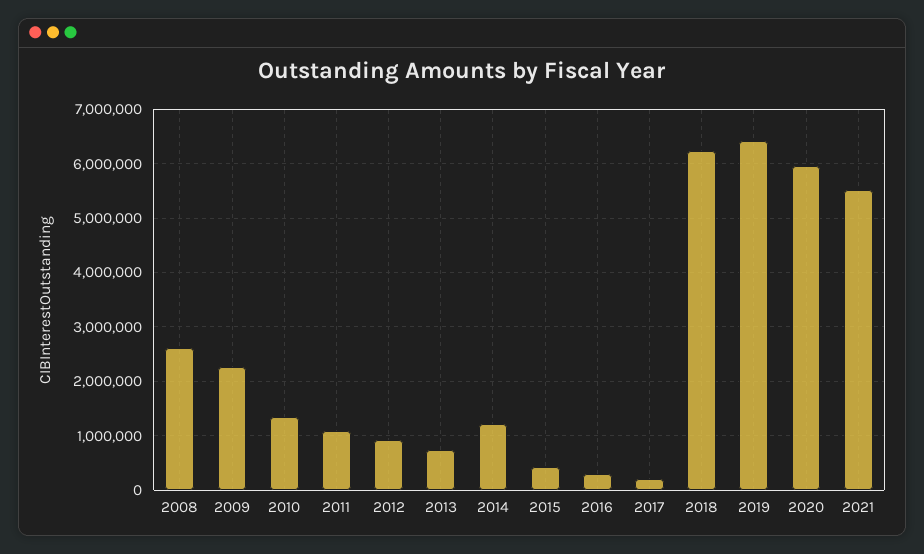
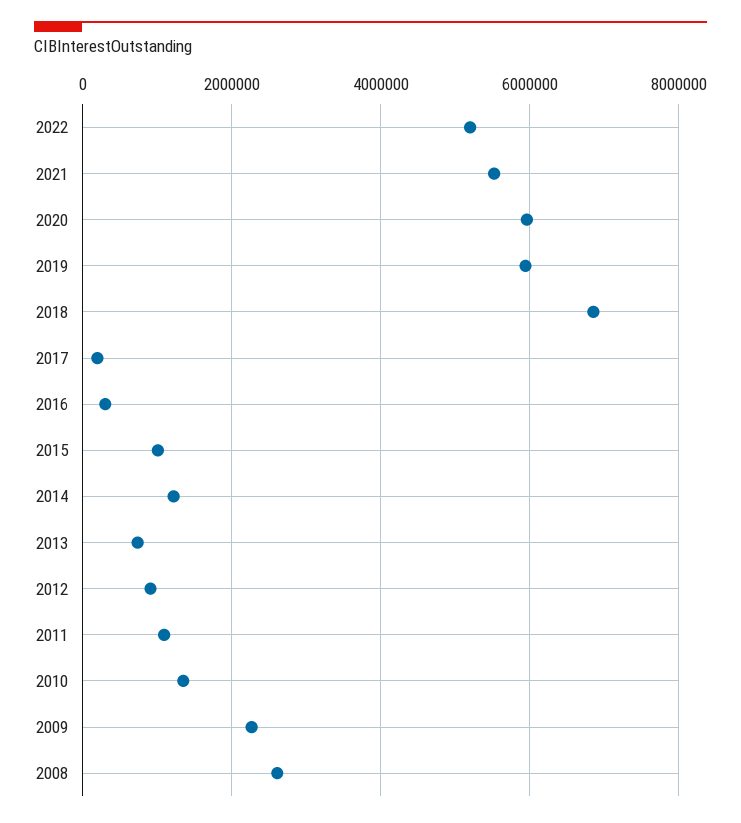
2015: 400000 -> 1000000
2018: 6200000 -> 6800000
2019: 6400000 -> 6000000
2022: none -> 5200000

